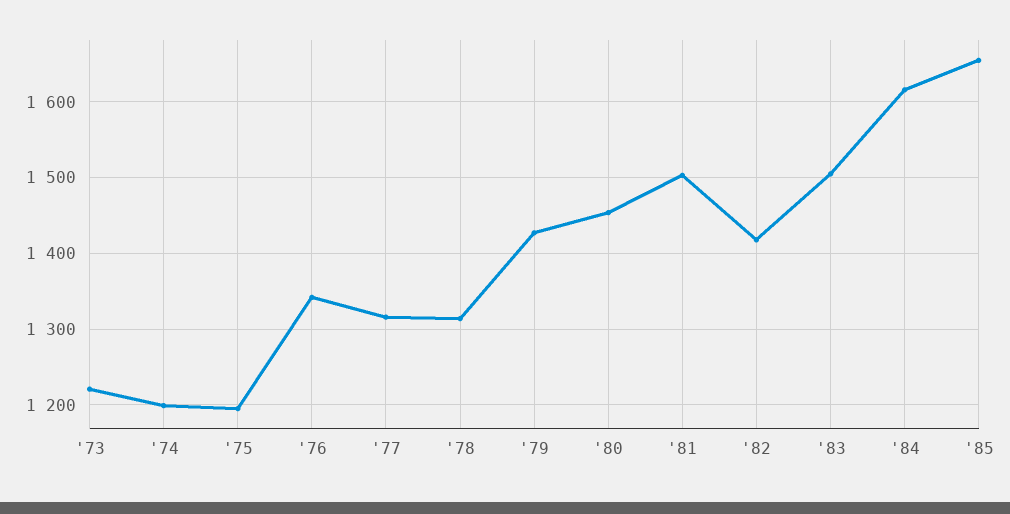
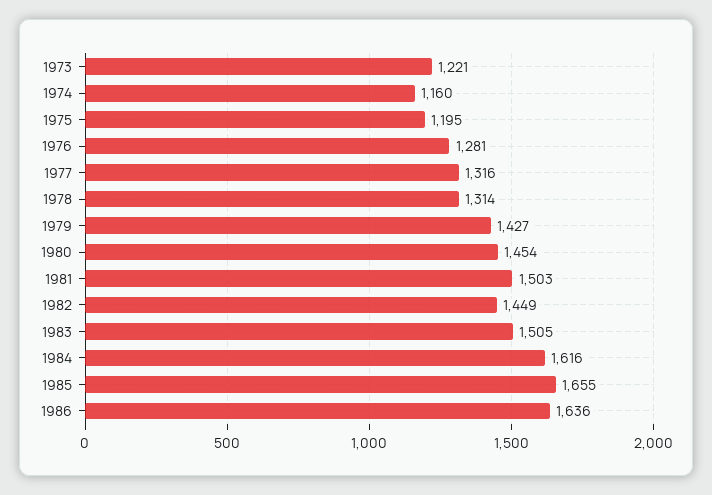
'74: 1200 -> 1160
'76: 1340 -> 1281
'82: 1420 -> 1449
1986: none -> 1636

